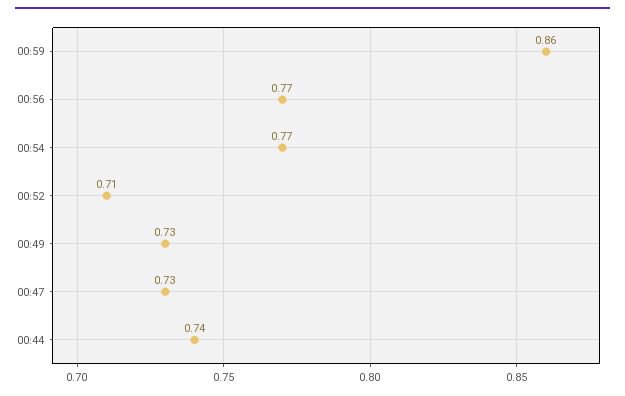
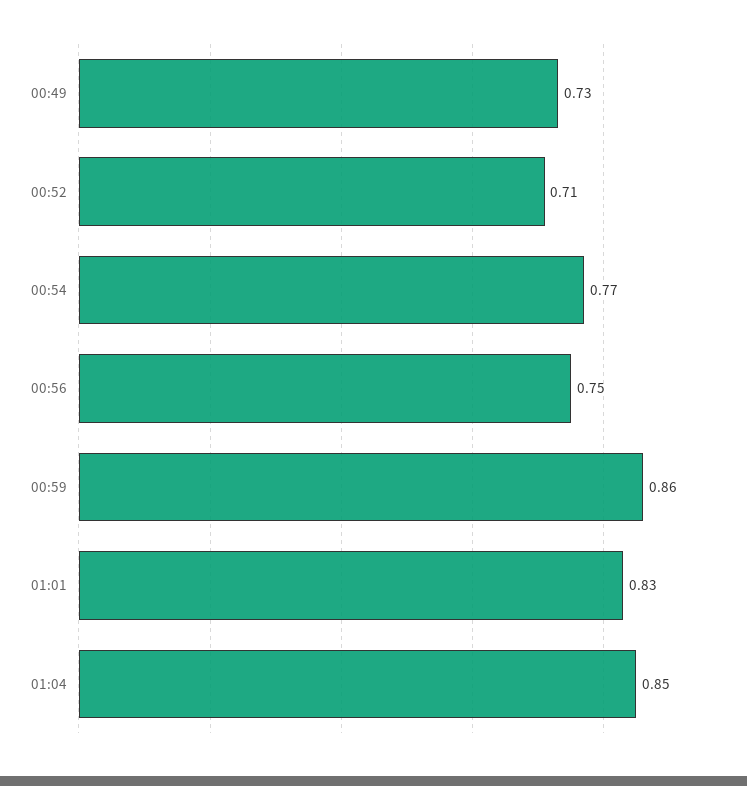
00:56: 0.77 -> 0.75
00:47: 0.73 -> none
00:44: 0.74 -> none
01:01: none -> 0.83
01:04: none -> 0.85

